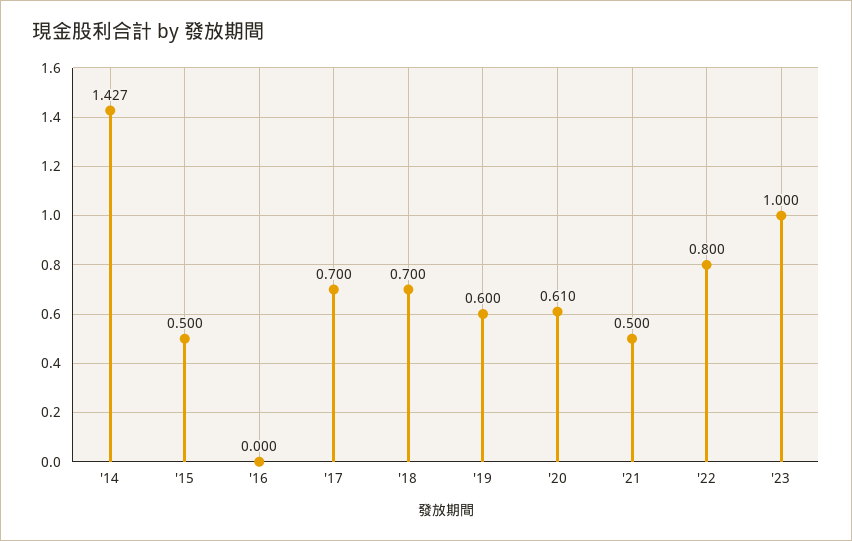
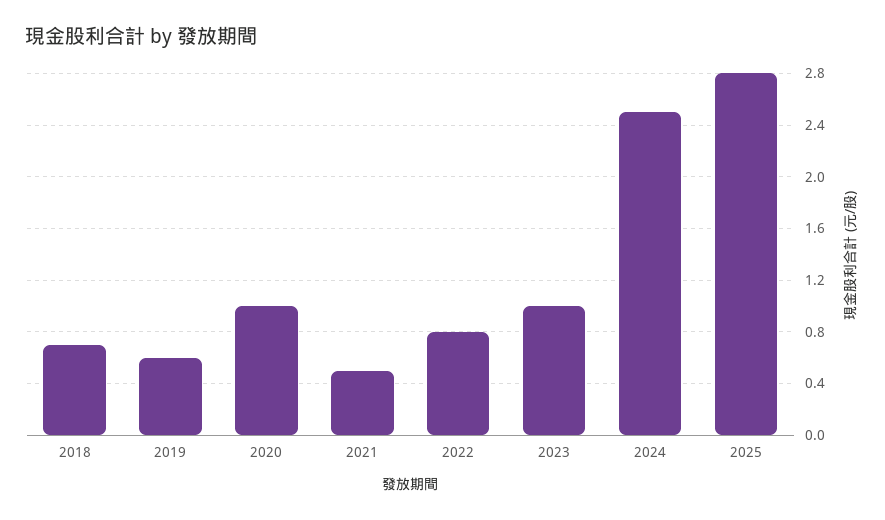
'14: 1.427 -> none
'15: 0.5 -> none
'16: 0 -> none
'17: 0.7 -> none
'20: 0.61 -> 1
2024: none -> 2.5
2025: none -> 2.8

